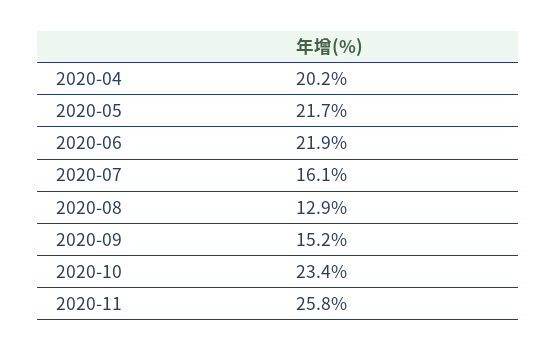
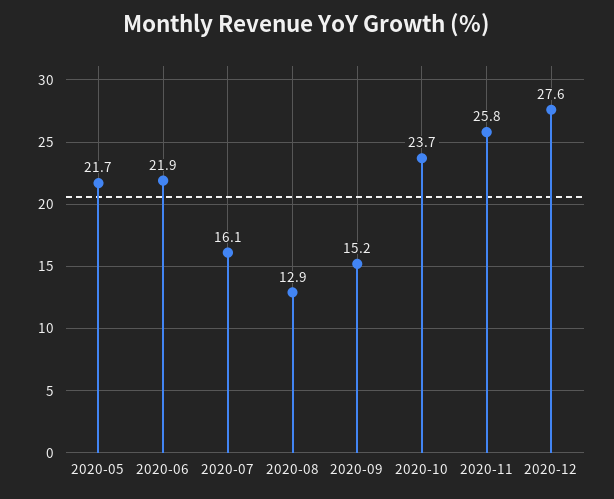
2020-04: 20.2 -> none
2020-10: 23.4 -> 23.7
2020-12: none -> 27.6

